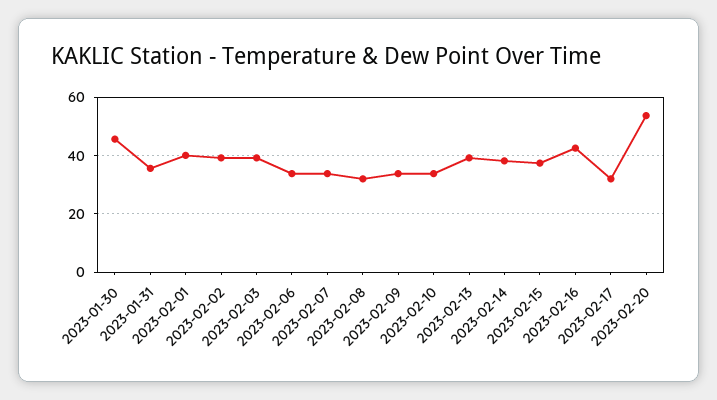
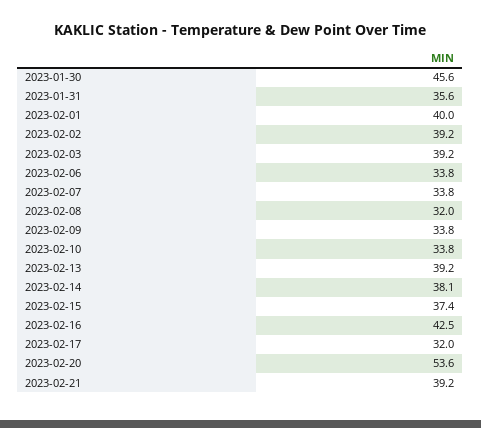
2023-02-21: none -> 39.2

